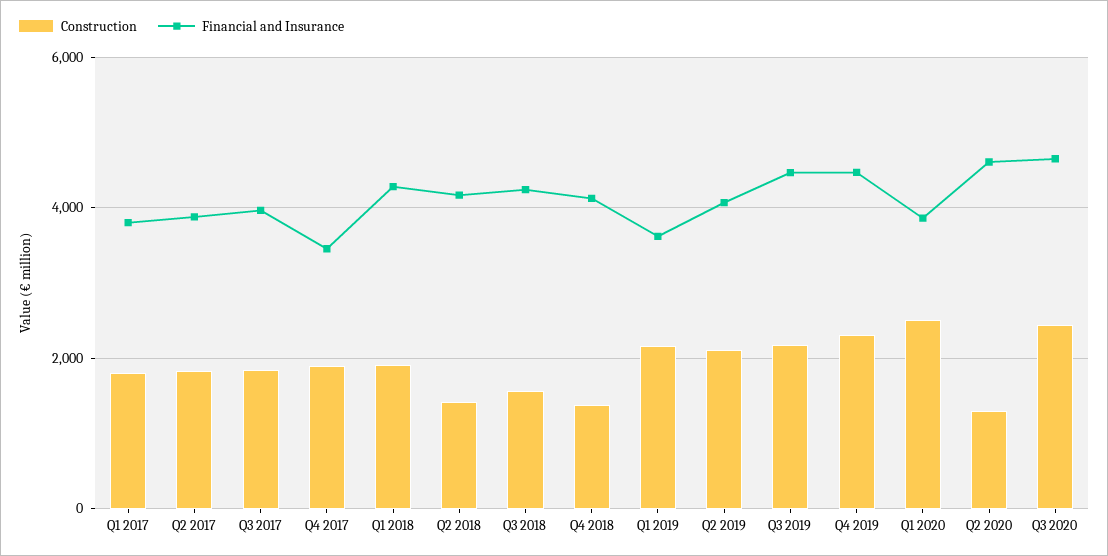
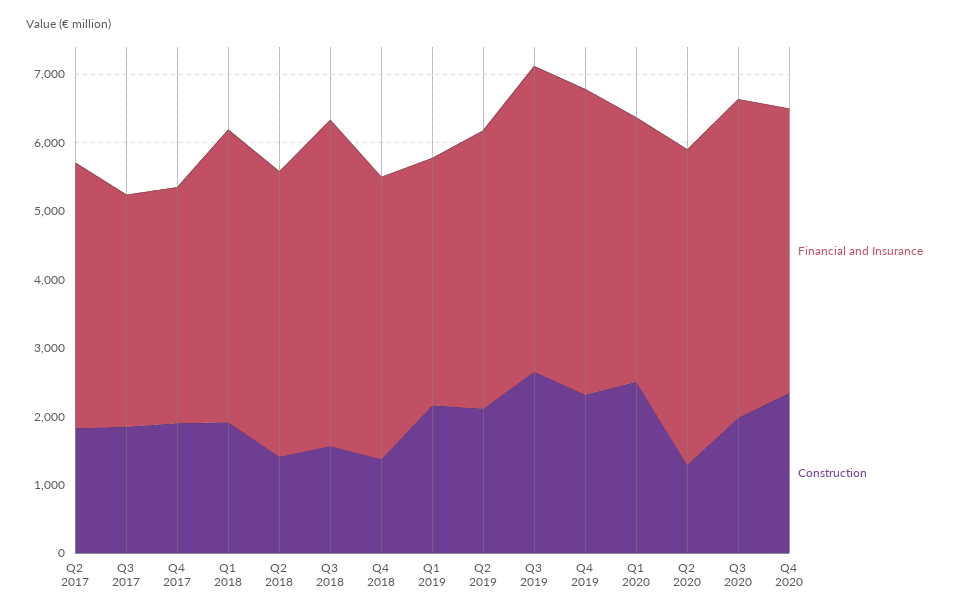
Construction, Q1 2017: 1800 -> none
Financial and Insurance, Q1 2017: 3800 -> none
Financial and Insurance, Q3 2017: 4000 -> 3400
Financial and Insurance, Q3 2018: 4200 -> 4800
Construction, Q3 2019: 2200 -> 2600
Construction, Q3 2020: 2400 -> 2000
Financial and Insurance, Q4 2020: none -> 4200
Construction, Q4 2020: none -> 2400

